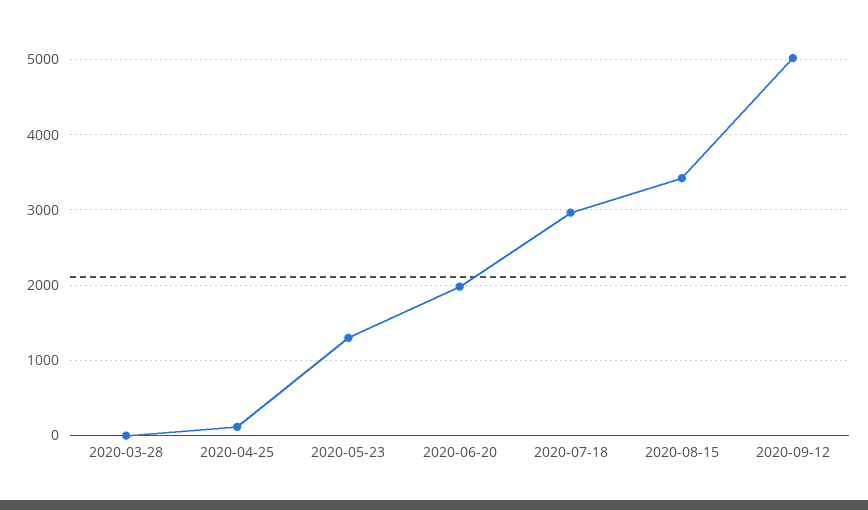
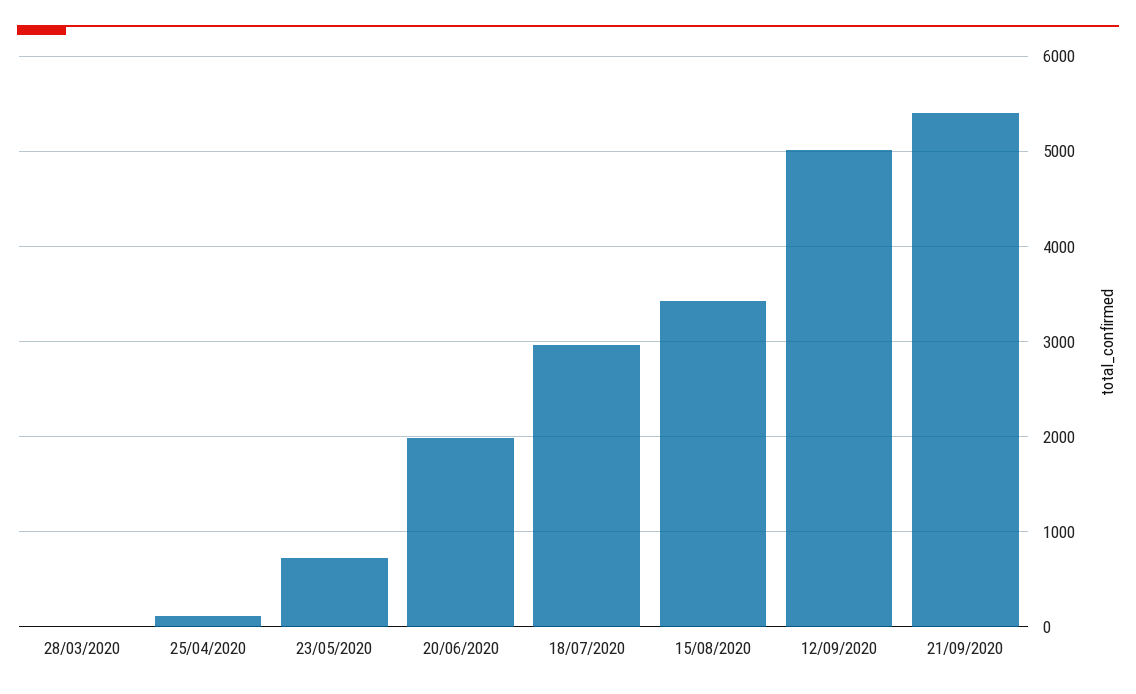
2020-05-23: 1300 -> 700
21/09/2020: none -> 5400

